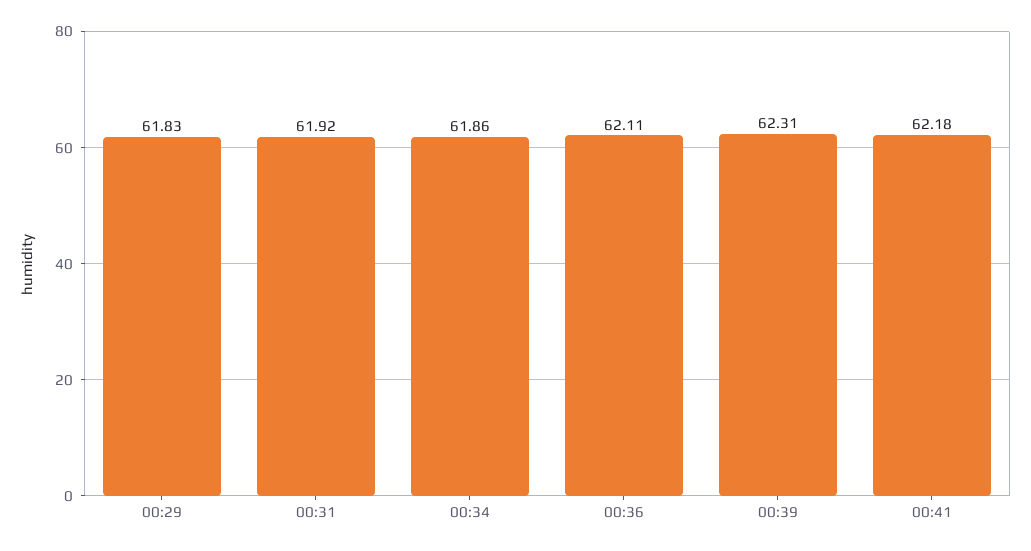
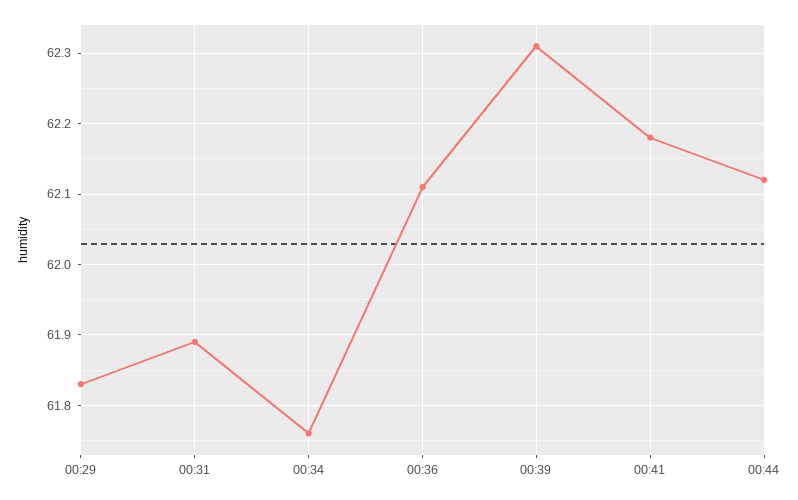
00:31: 61.92 -> 61.89
00:34: 61.86 -> 61.76
00:44: none -> 62.12

